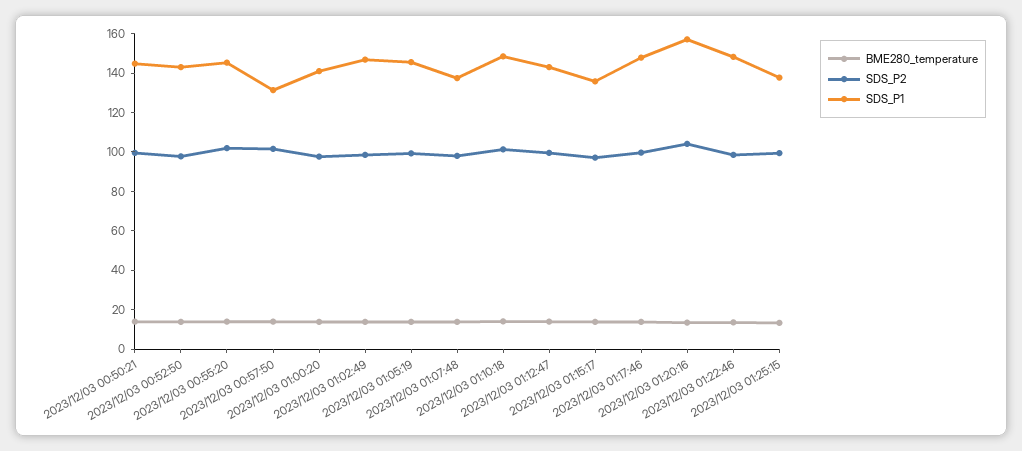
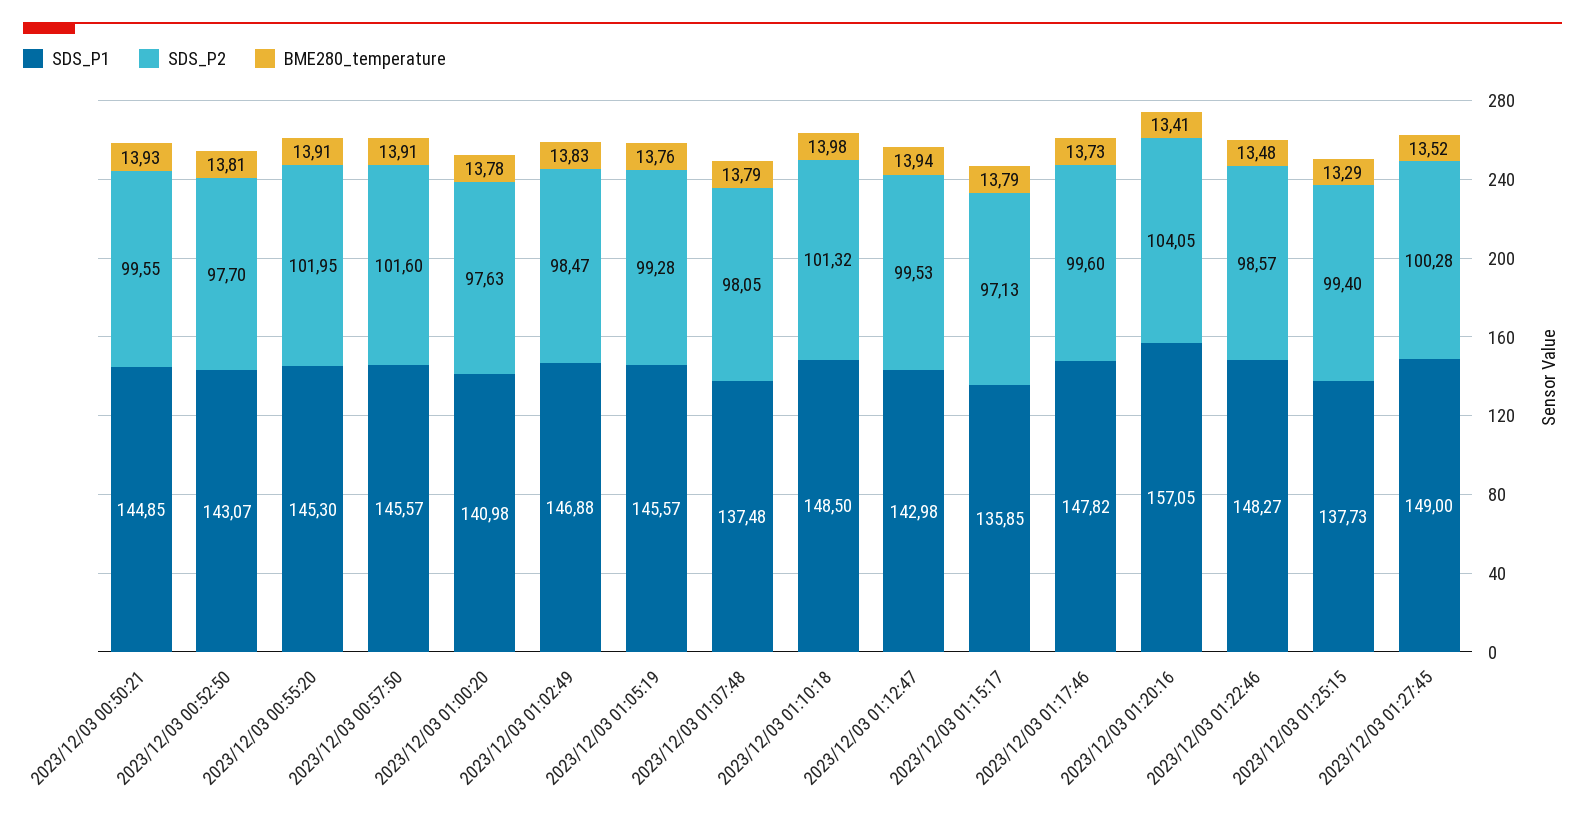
SDS_P1, 2023/12/03 00:57:50: 130 -> 145.57
SDS_P1, 2023/12/03 01:27:45: none -> 149
SDS_P2, 2023/12/03 01:27:45: none -> 100.28
BME280_temperature, 2023/12/03 01:27:45: none -> 13.52

